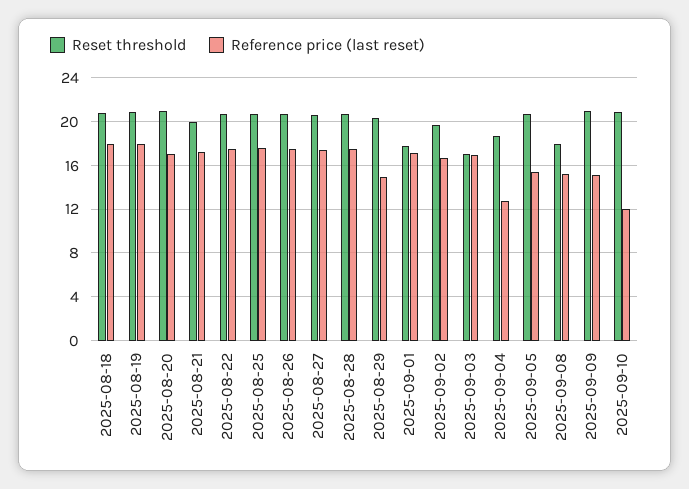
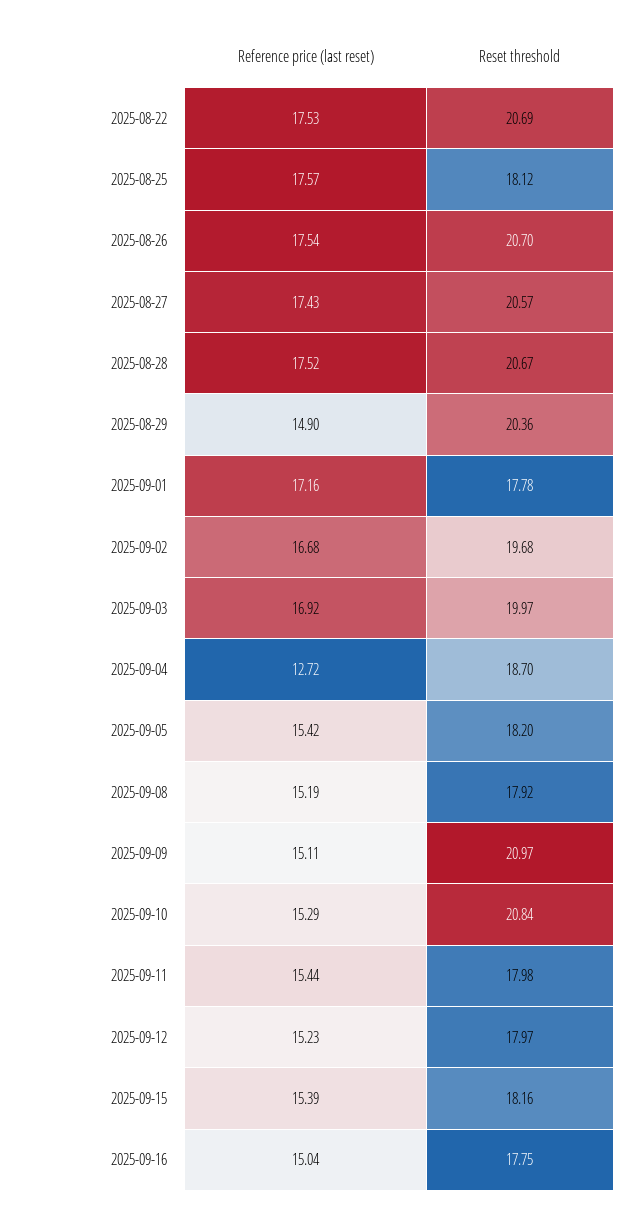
Reset threshold, 2025-08-18: 21 -> none
Reference price (last reset), 2025-08-18: 18 -> none
Reset threshold, 2025-08-19: 21 -> none
Reference price (last reset), 2025-08-19: 18 -> none
Reset threshold, 2025-08-20: 21 -> none
Reference price (last reset), 2025-08-20: 17 -> none
Reset threshold, 2025-08-21: 20 -> none
Reference price (last reset), 2025-08-21: 17 -> none
Reset threshold, 2025-08-25: 21 -> 18.12
Reset threshold, 2025-09-03: 17 -> 19.97
Reset threshold, 2025-09-05: 21 -> 18.2
Reference price (last reset), 2025-09-10: 12 -> 15.29
Reference price (last reset), 2025-09-11: none -> 15.44
Reset threshold, 2025-09-11: none -> 17.98
Reference price (last reset), 2025-09-12: none -> 15.23
Reset threshold, 2025-09-12: none -> 17.97
Reference price (last reset), 2025-09-15: none -> 15.39
Reset threshold, 2025-09-15: none -> 18.16
Reference price (last reset), 2025-09-16: none -> 15.04
Reset threshold, 2025-09-16: none -> 17.75

